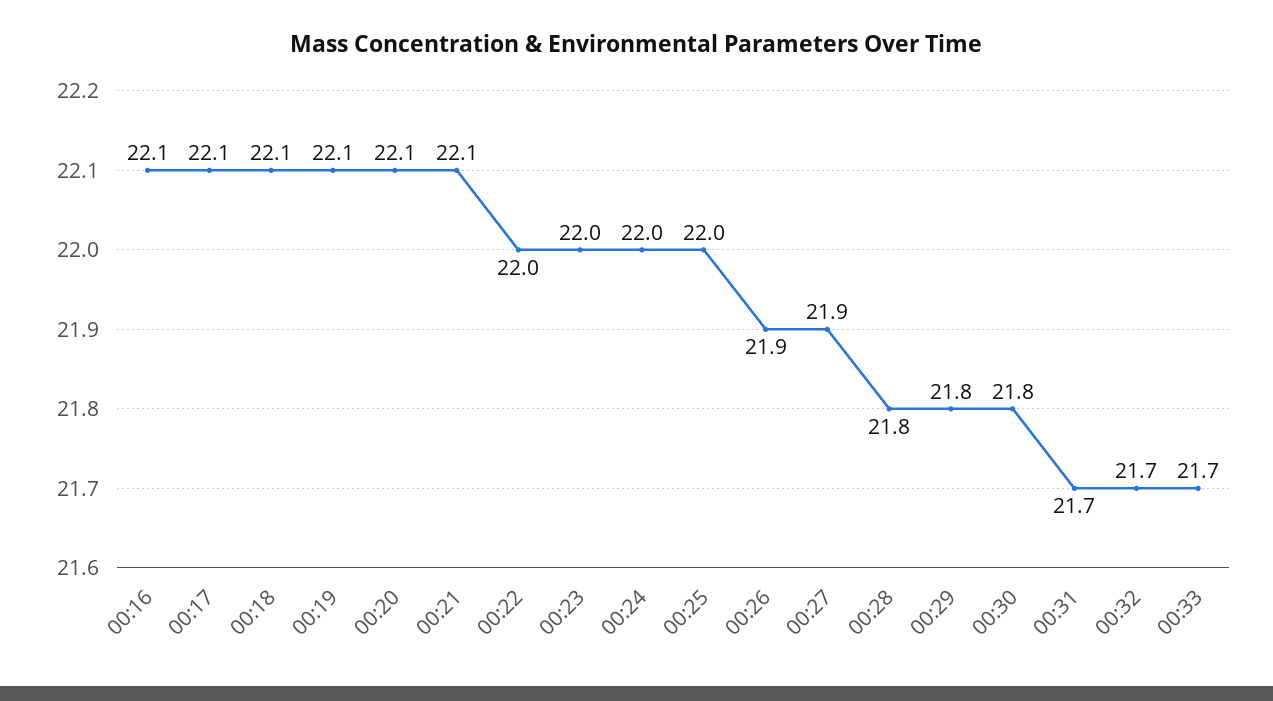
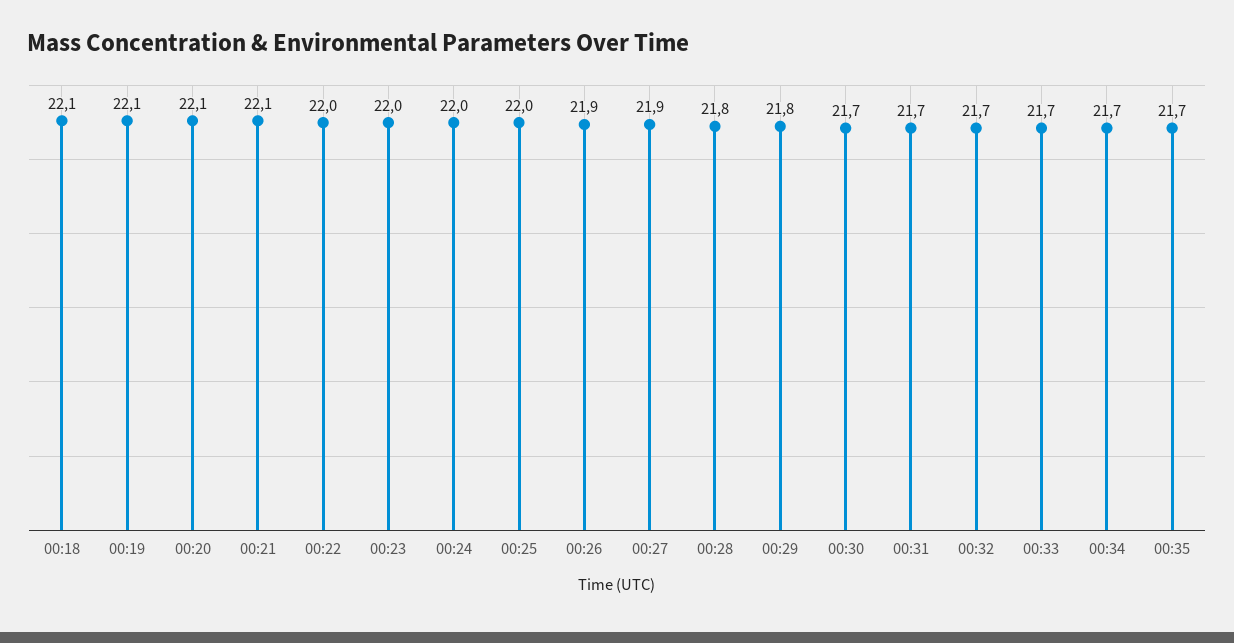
00:16: 22.1 -> none
00:17: 22.1 -> none
00:30: 21.8 -> 21.7
00:34: none -> 21.7
00:35: none -> 21.7

